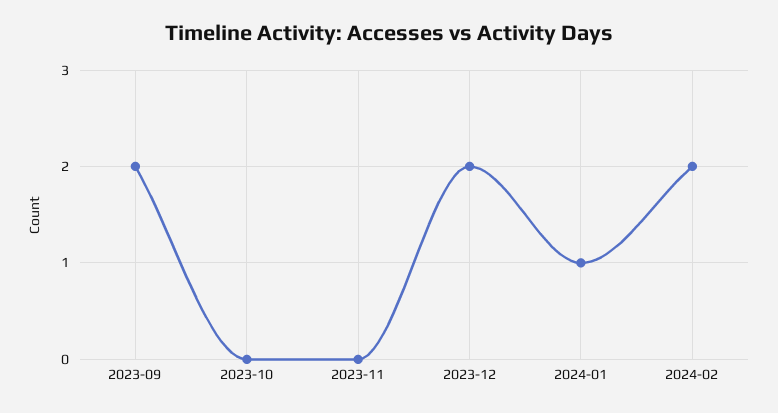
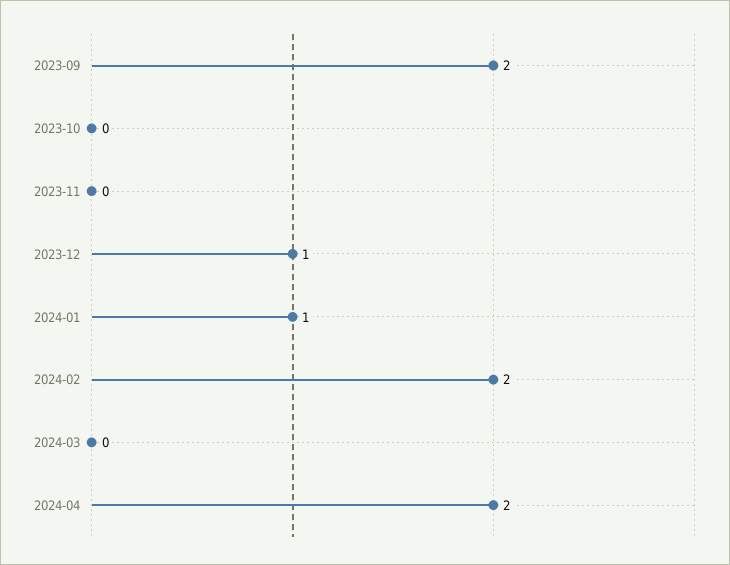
2023-12: 2 -> 1
2024-03: none -> 0
2024-04: none -> 2

